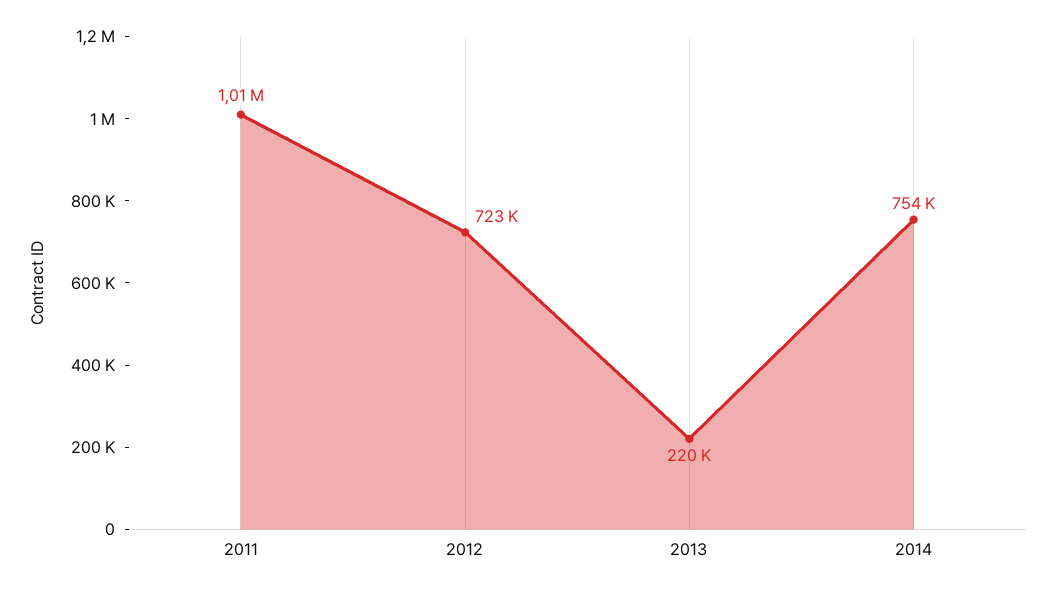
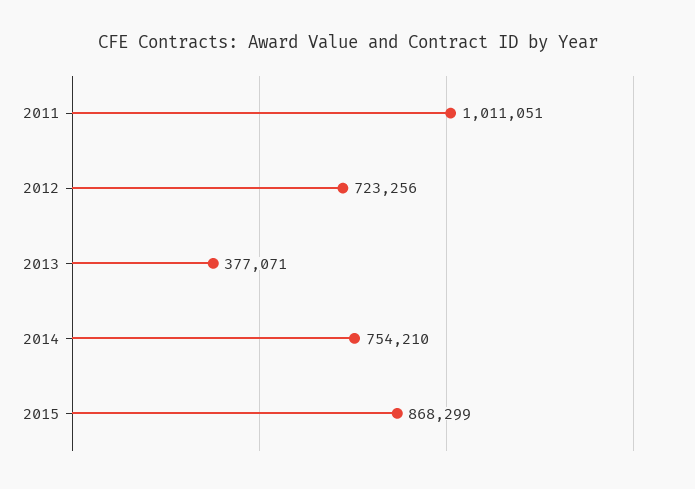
2013: 220000 -> 377071
2015: none -> 868299

